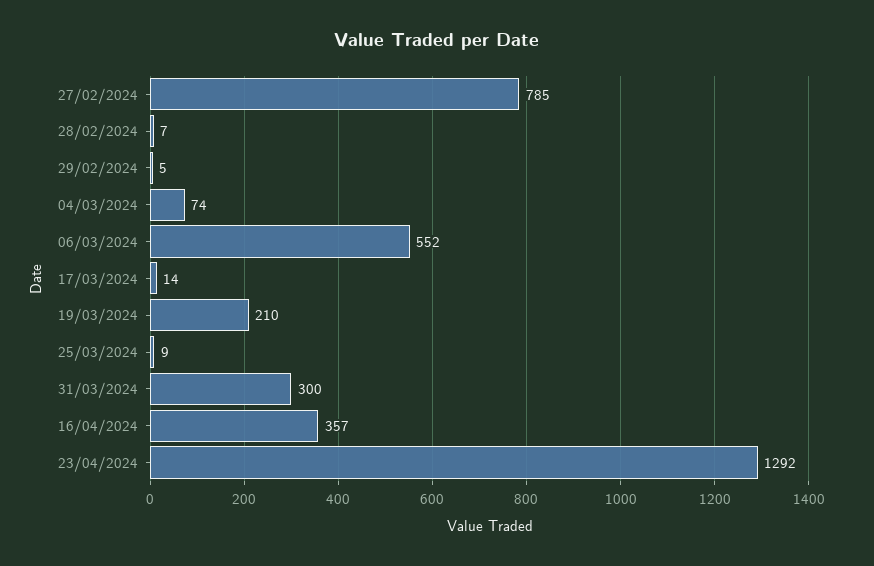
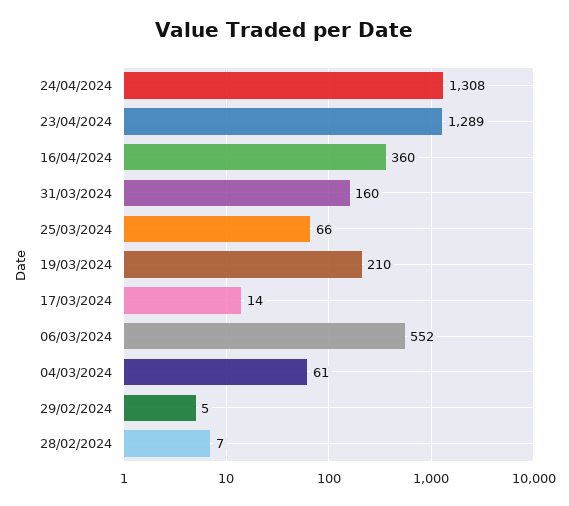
27/02/2024: 785 -> none
04/03/2024: 74 -> 61
25/03/2024: 9 -> 66
31/03/2024: 300 -> 160
16/04/2024: 357 -> 360
23/04/2024: 1292 -> 1289
24/04/2024: none -> 1308

